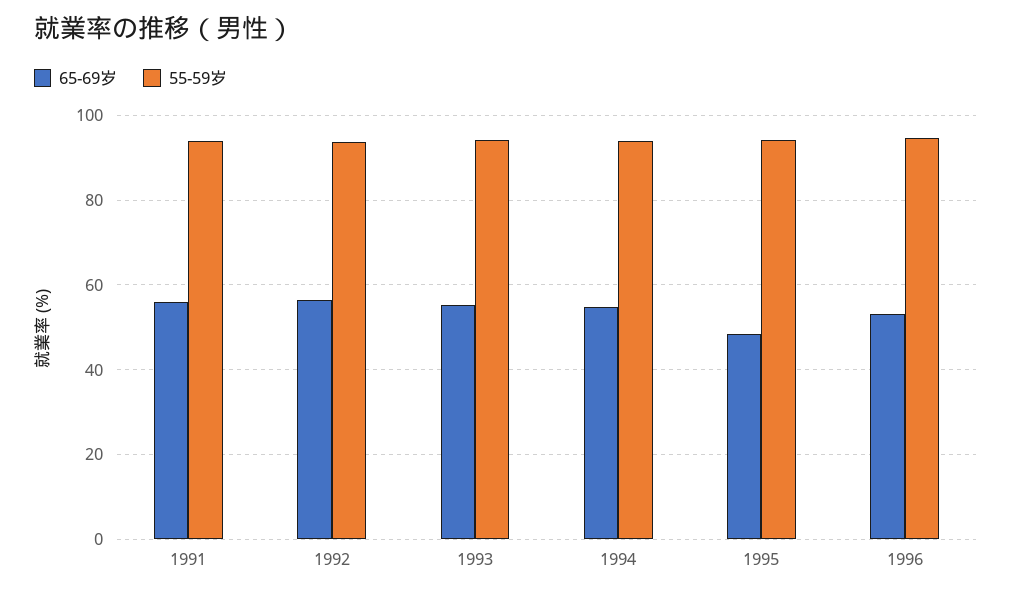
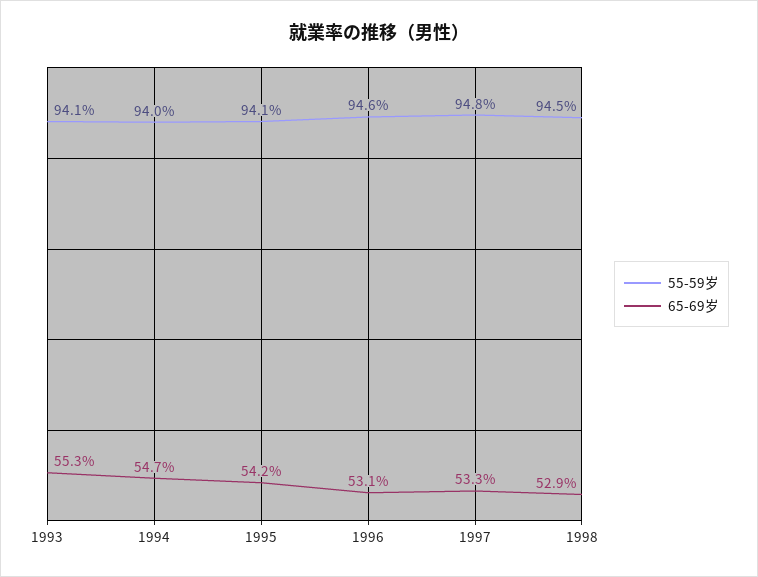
65-69岁, 1991: 56 -> none
55-59岁, 1991: 94 -> none
65-69岁, 1992: 56 -> none
55-59岁, 1992: 94 -> none
65-69岁, 1995: 48 -> 54.2
55-59岁, 1997: none -> 94.8
65-69岁, 1997: none -> 53.3
55-59岁, 1998: none -> 94.5
65-69岁, 1998: none -> 52.9

